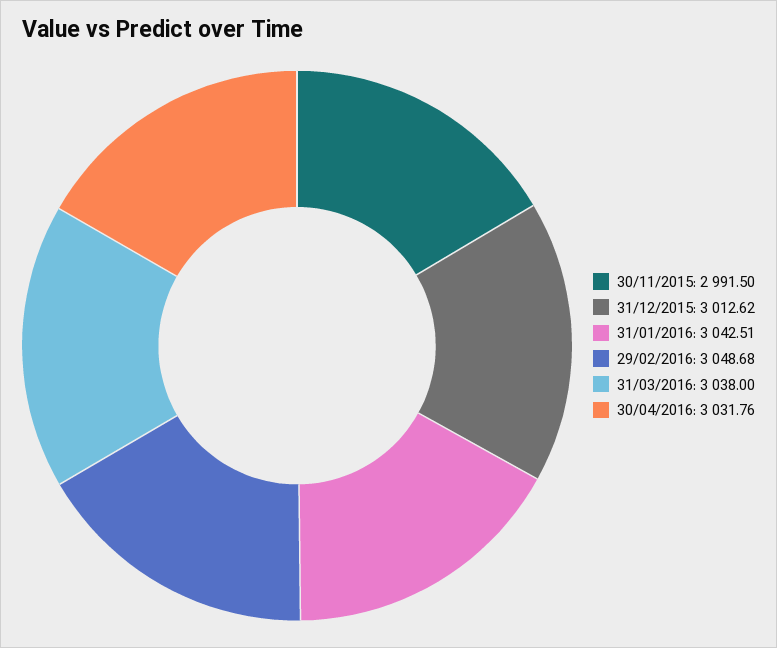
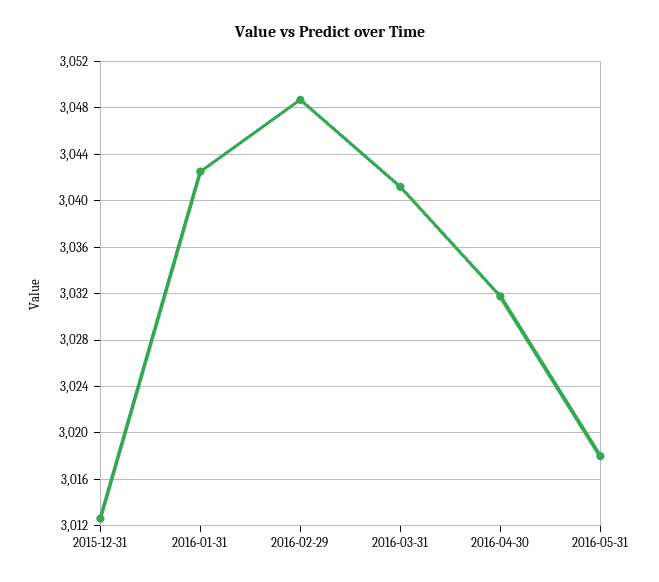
30/11/2015: 2991.5 -> none
31/03/2016: 3038 -> 3041
2016-05-31: none -> 3018

